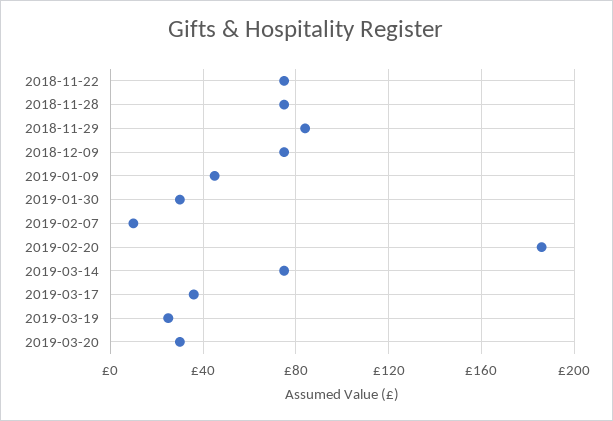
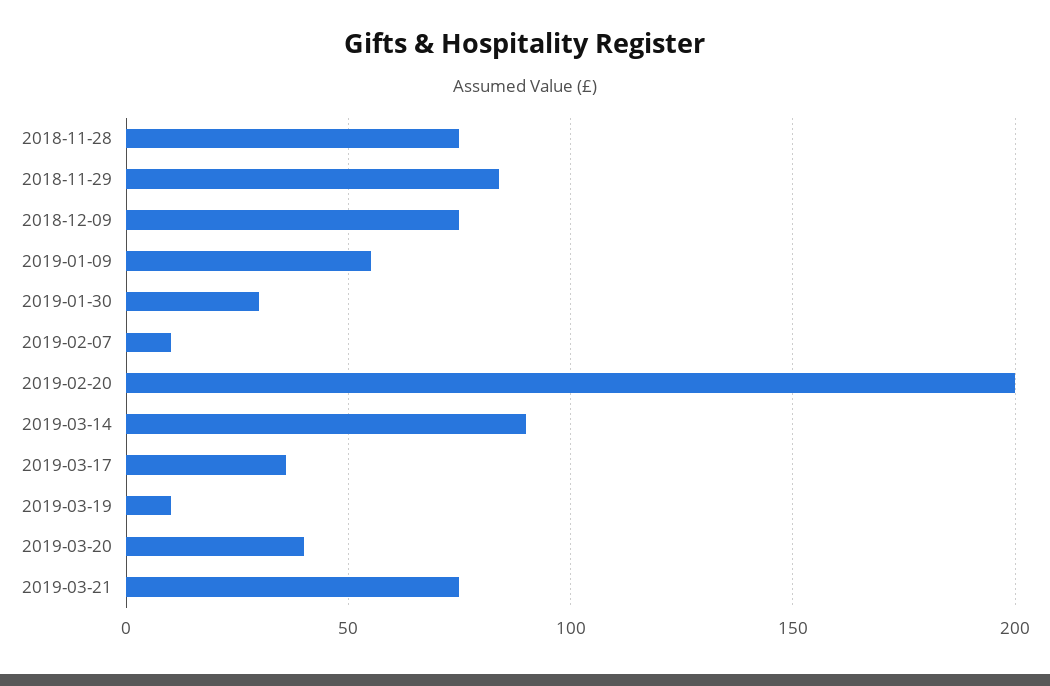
2018-11-22: 75 -> none
2019-01-09: 45 -> 55
2019-02-20: 185 -> 200
2019-03-14: 75 -> 90
2019-03-19: 25 -> 10
2019-03-20: 30 -> 40
2019-03-21: none -> 75

